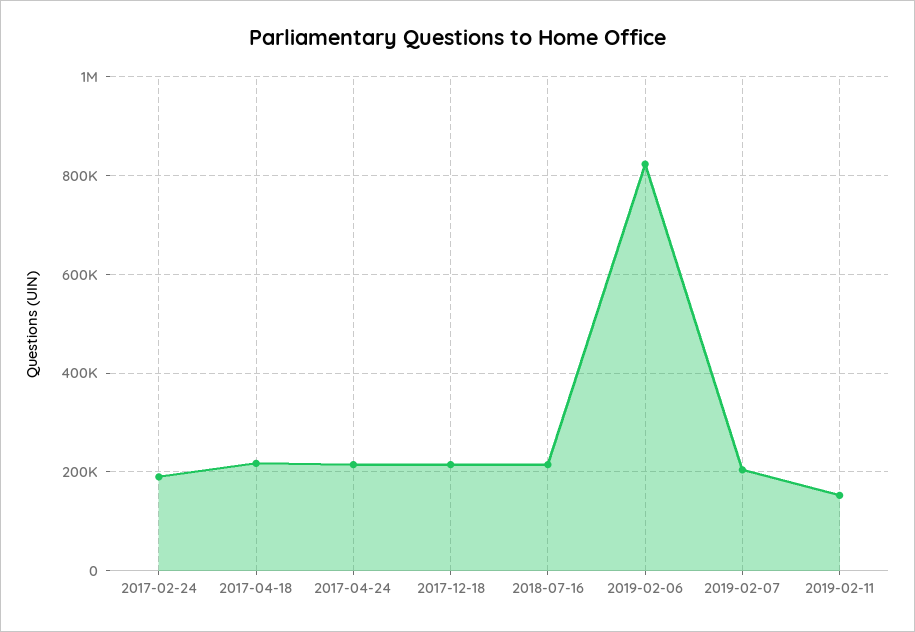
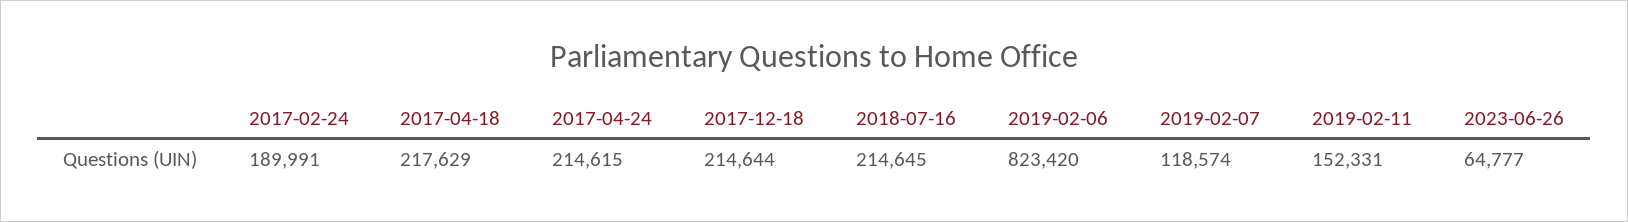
2019-02-07: 200000 -> 118574
2023-06-26: none -> 64777

